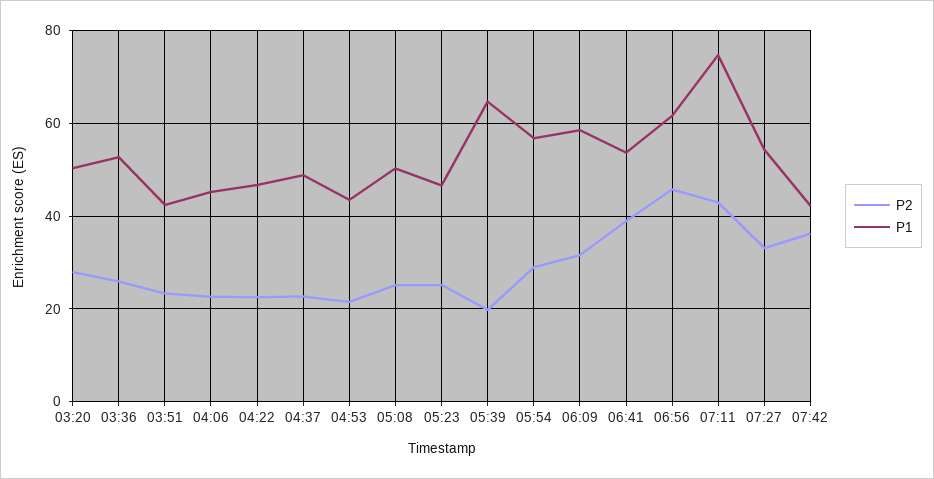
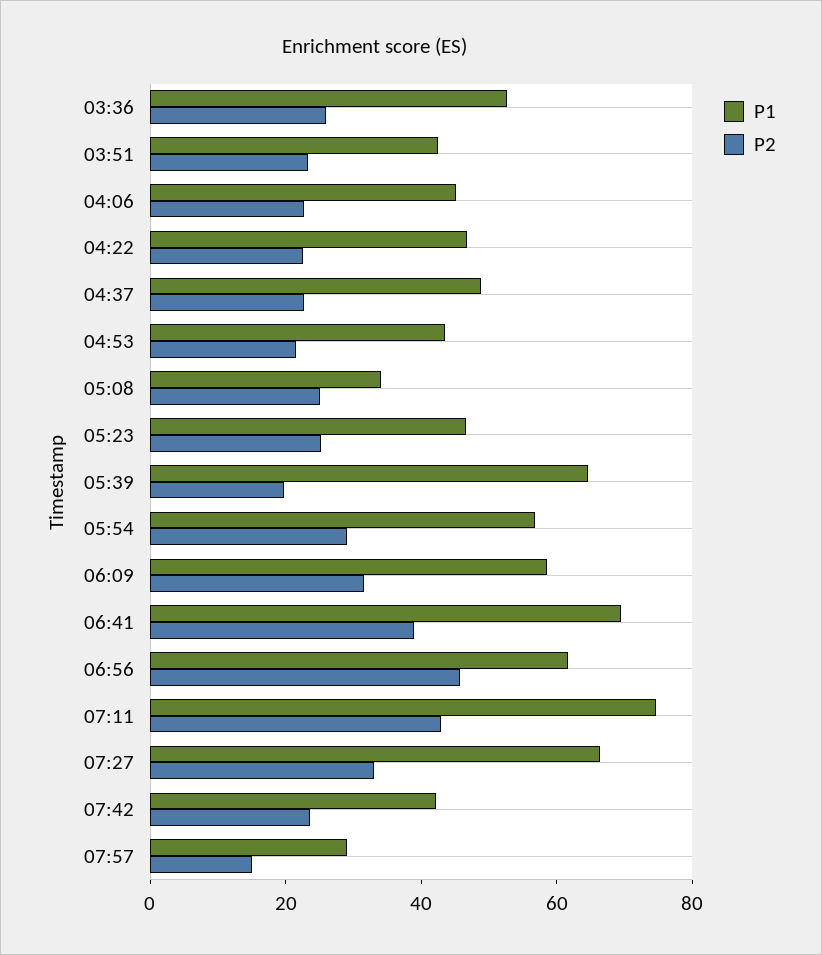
P2, 03:20: 28 -> none
P1, 03:20: 50 -> none
P1, 05:08: 50 -> 35
P1, 06:41: 54 -> 70
P1, 07:27: 54 -> 65
P2, 07:42: 36 -> 25
P1, 07:57: none -> 30
P2, 07:57: none -> 15

